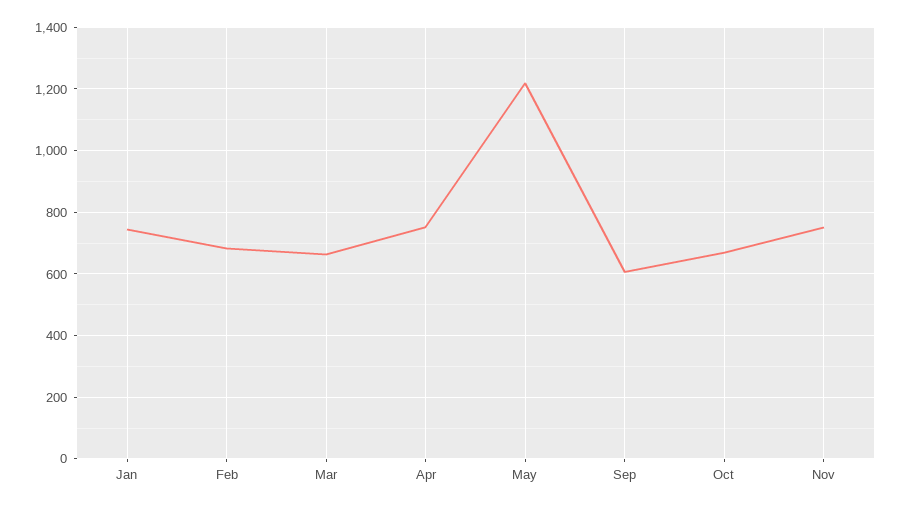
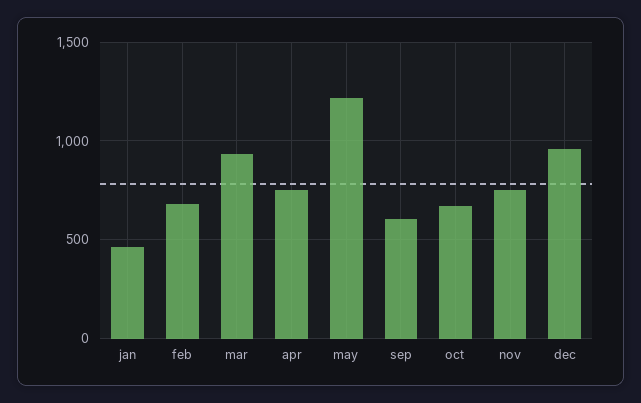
Jan: 740 -> 450
Mar: 660 -> 950
dec: none -> 950

